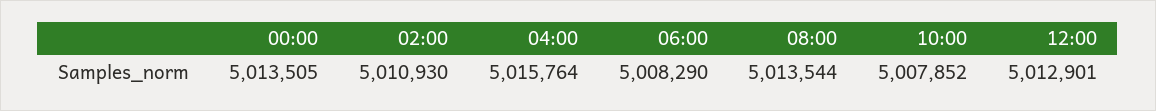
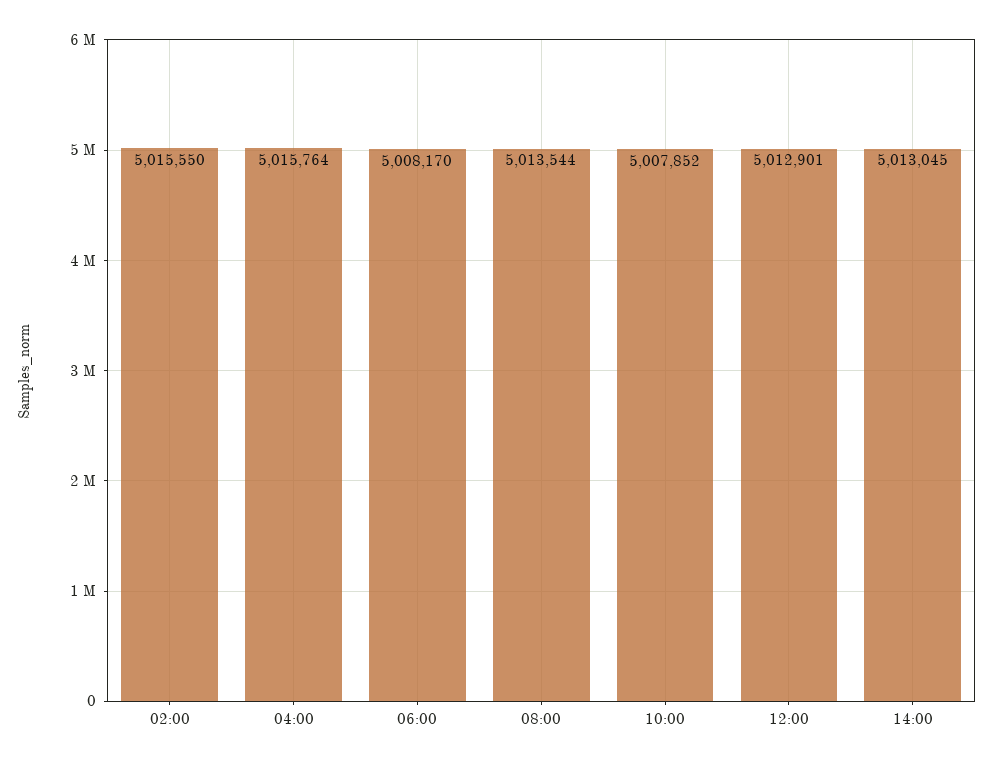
00:00: 5013505 -> none
02:00: 5010930 -> 5015550
06:00: 5008290 -> 5008170
14:00: none -> 5013045

